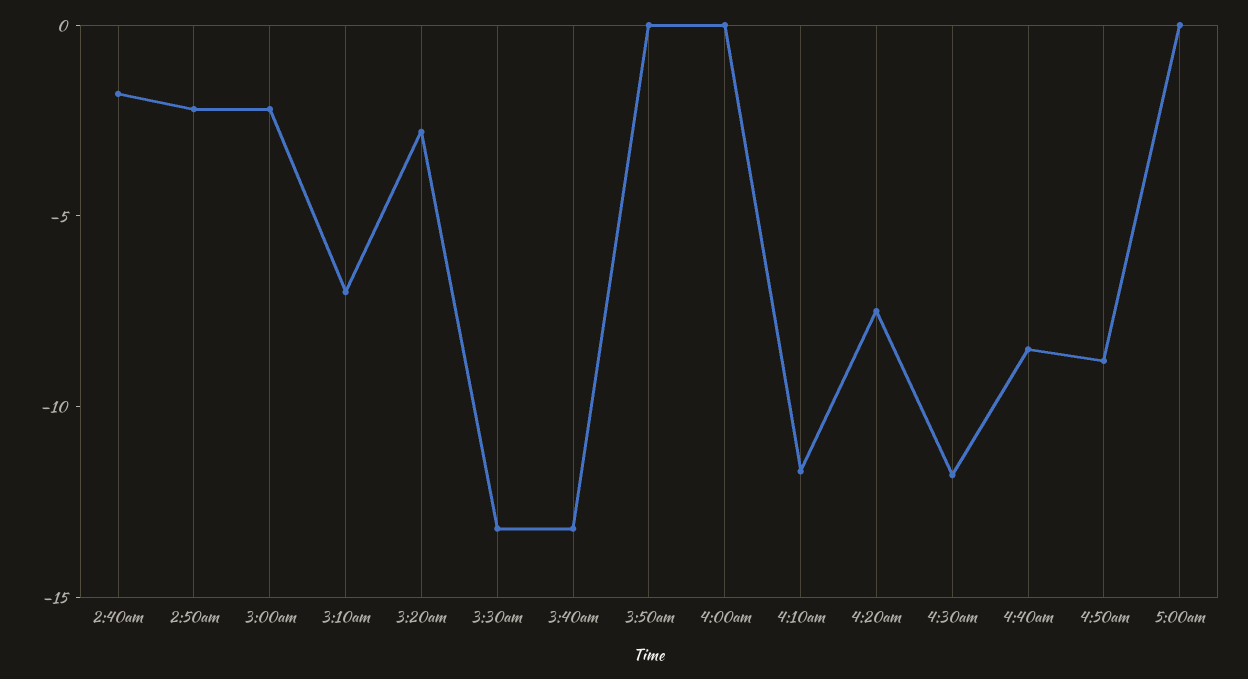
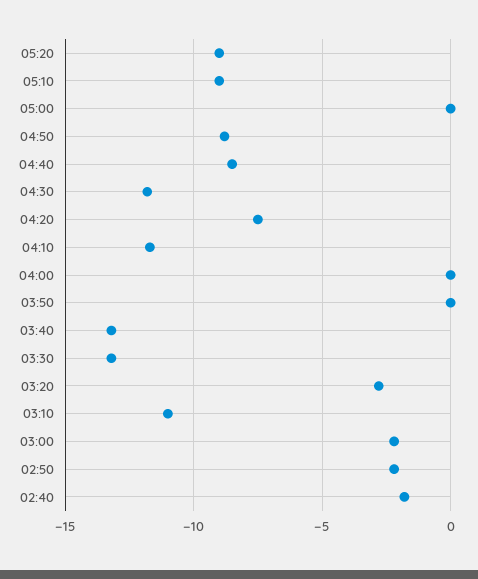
3:10am: -7 -> -11
05:20: none -> -9
05:10: none -> -9

